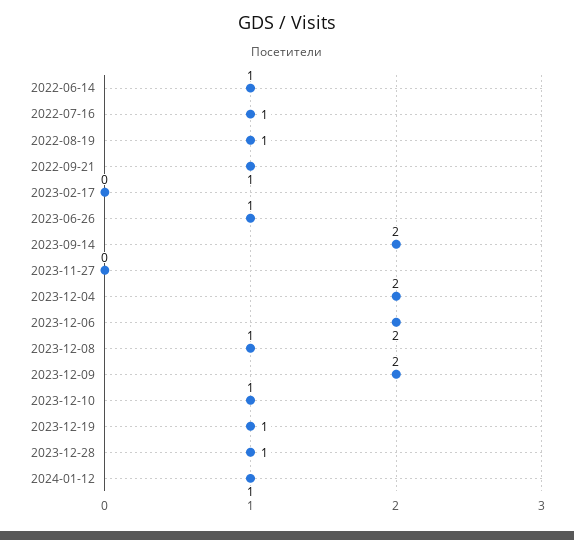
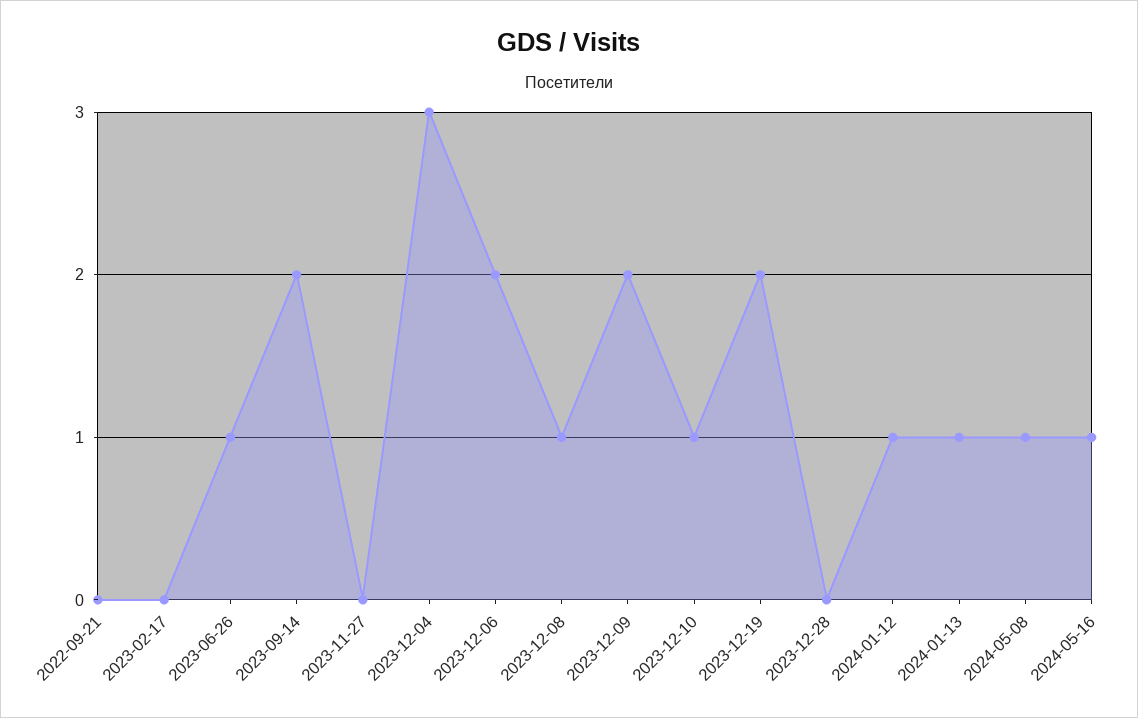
2022-06-14: 1 -> none
2022-07-16: 1 -> none
2022-08-19: 1 -> none
2022-09-21: 1 -> 0
2023-12-04: 2 -> 3
2023-12-19: 1 -> 2
2023-12-28: 1 -> 0
2024-01-13: none -> 1
2024-05-08: none -> 1
2024-05-16: none -> 1

